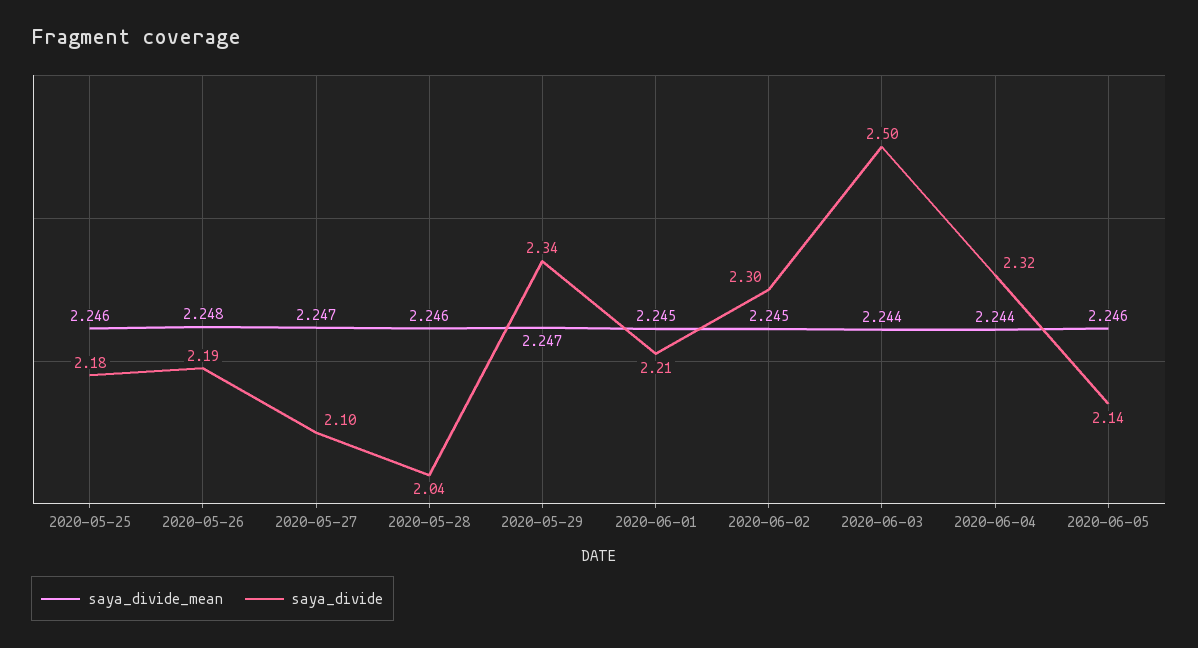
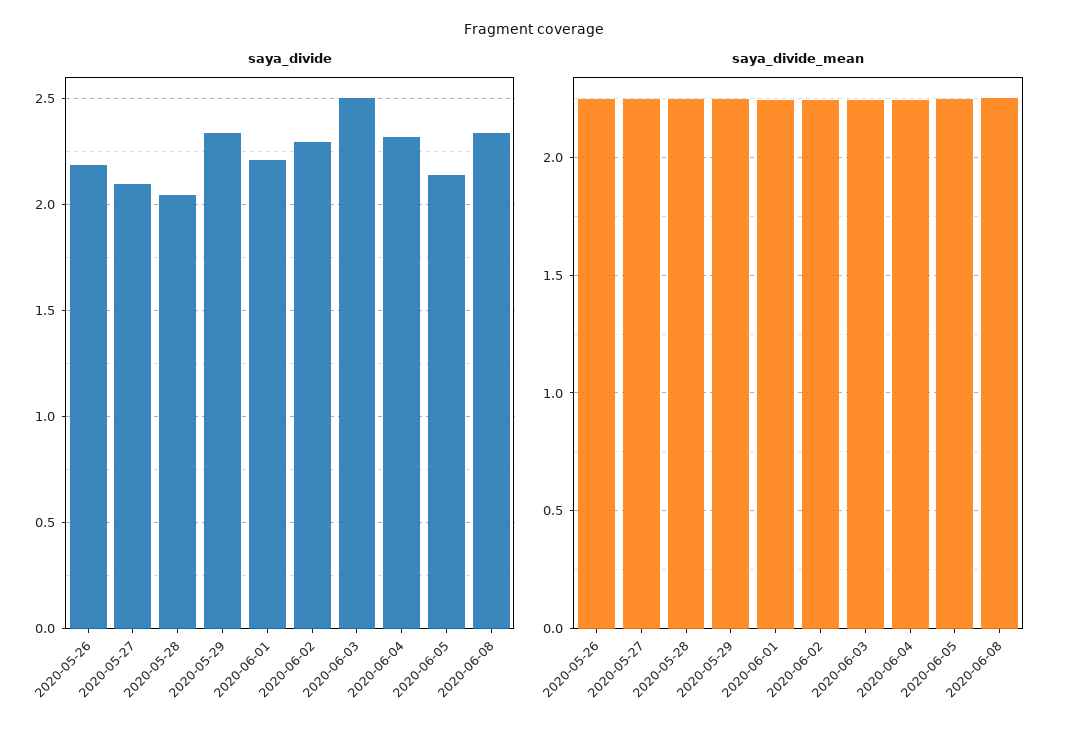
saya_divide_mean, 2020-05-25: 2.246 -> none
saya_divide, 2020-05-25: 2.18 -> none
saya_divide, 2020-06-08: none -> 2.35
saya_divide_mean, 2020-06-08: none -> 2.25

